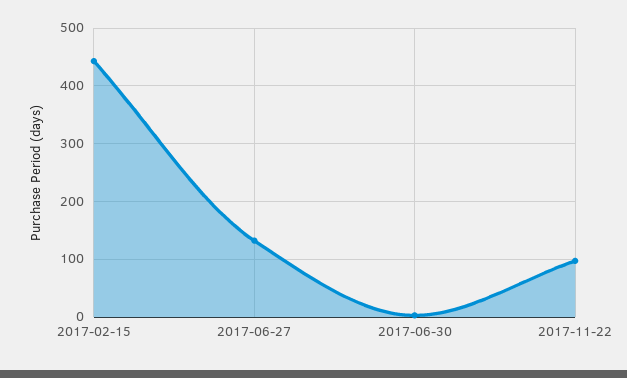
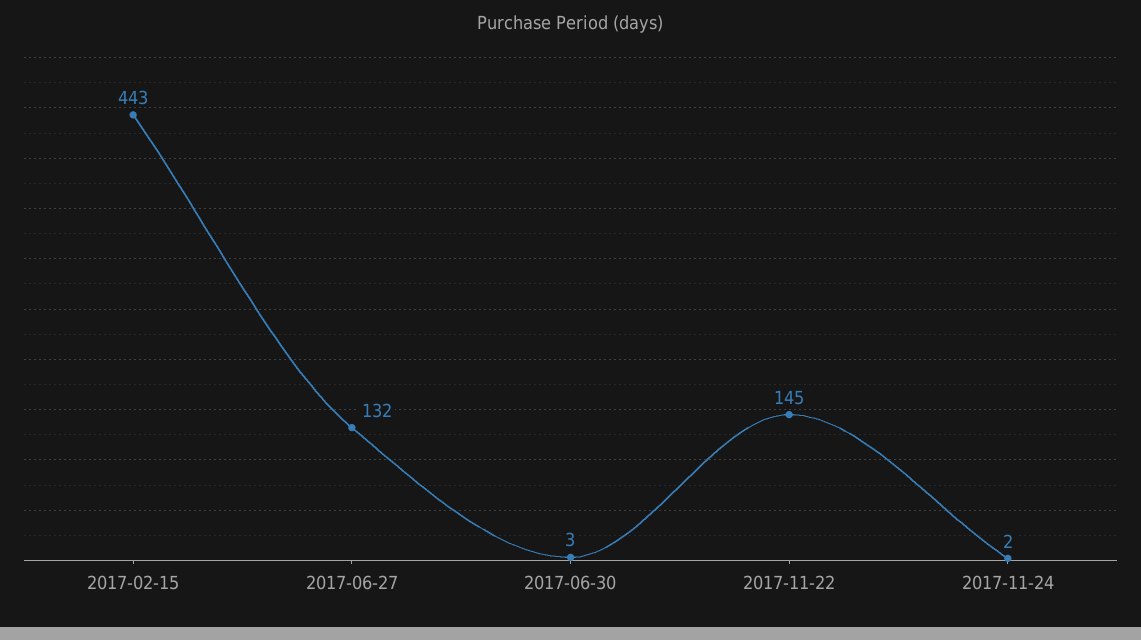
2017-11-22: 100 -> 145
2017-11-24: none -> 2

